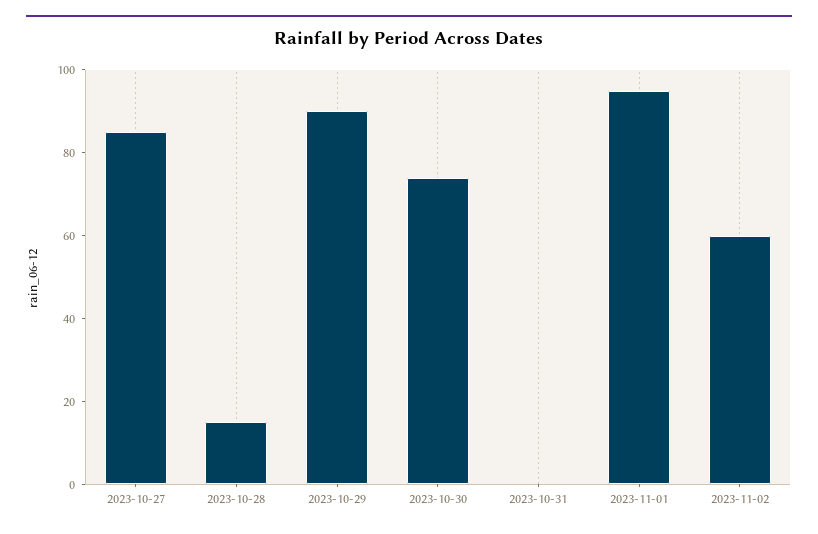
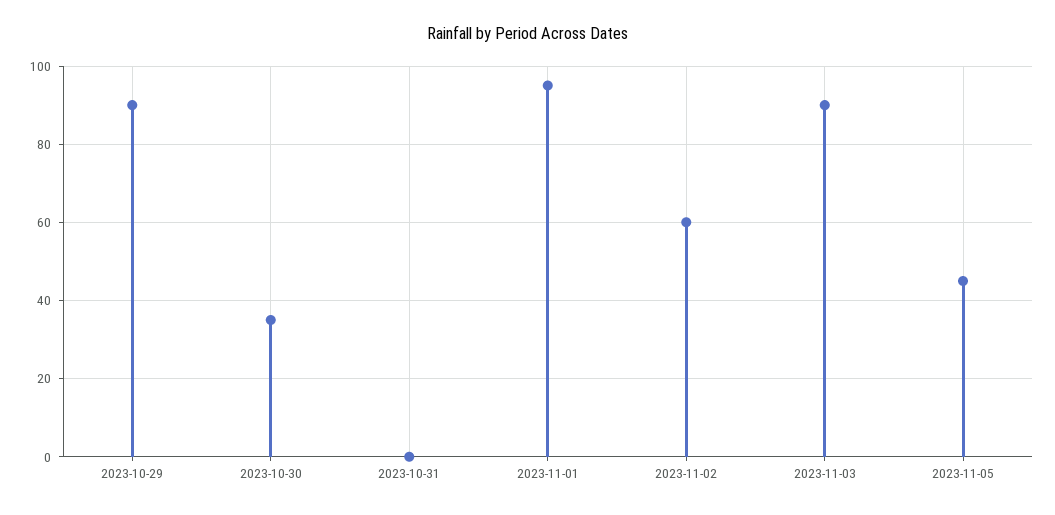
2023-10-27: 85 -> none
2023-10-28: 15 -> none
2023-10-30: 75 -> 35
2023-11-03: none -> 90
2023-11-05: none -> 45

